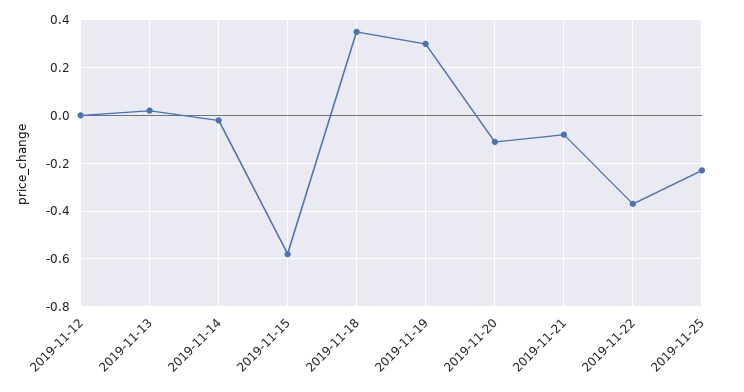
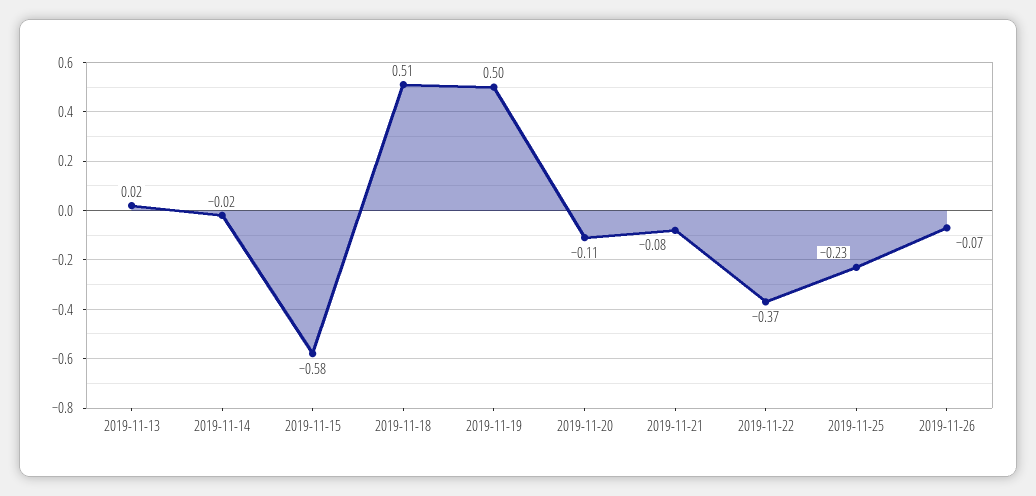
2019-11-12: 0 -> none
2019-11-18: 0.35 -> 0.51
2019-11-19: 0.3 -> 0.5
2019-11-26: none -> -0.07

